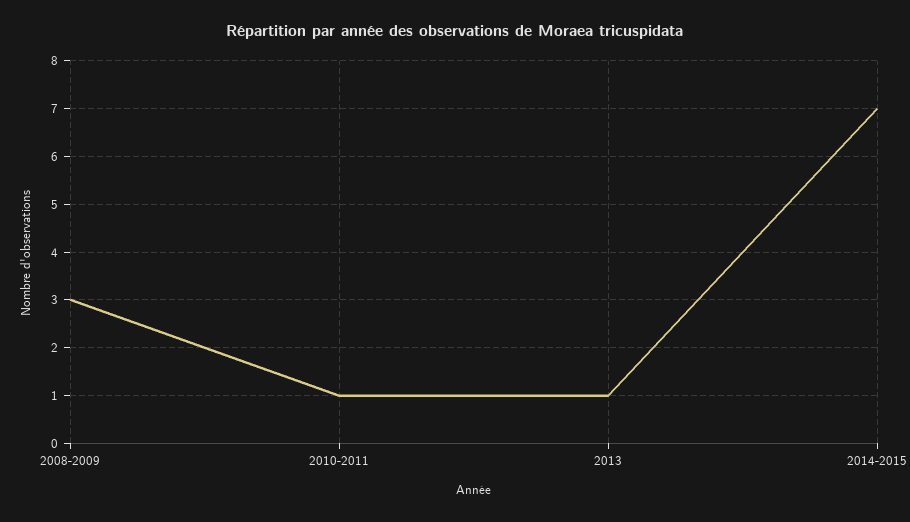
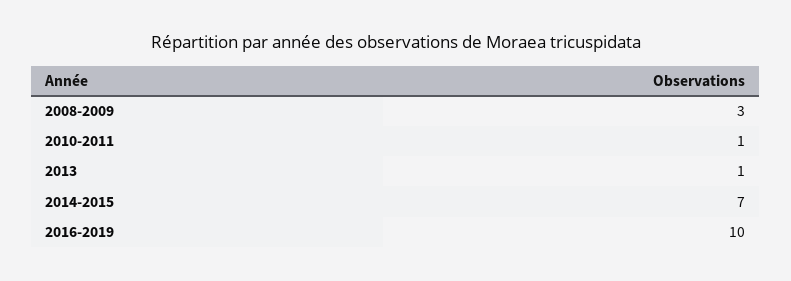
2016-2019: none -> 10

